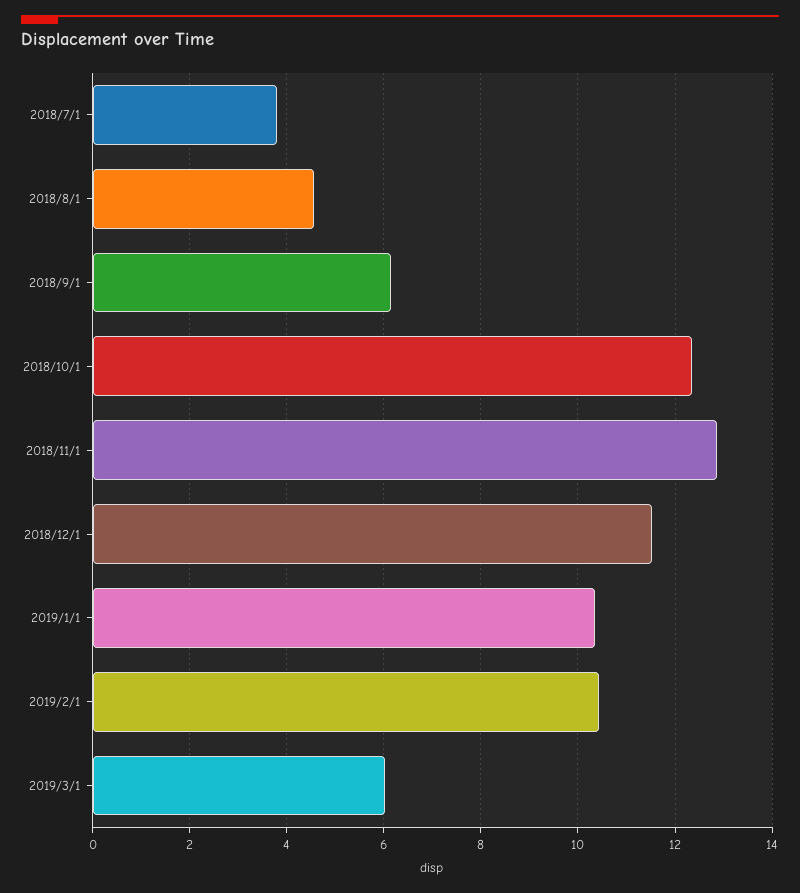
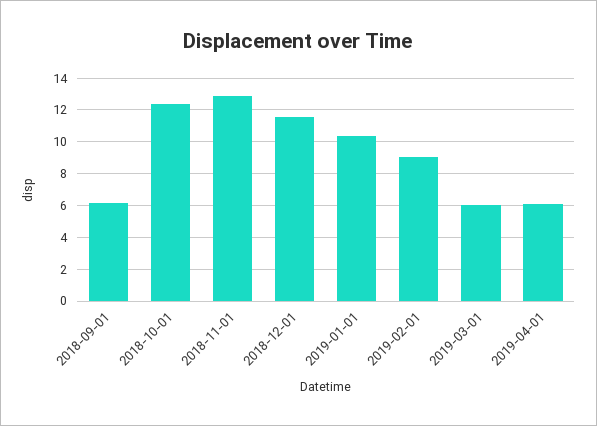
2018/7/1: 3.8 -> none
2018/8/1: 4.6 -> none
2019/2/1: 10.4 -> 9
2019-04-01: none -> 6

